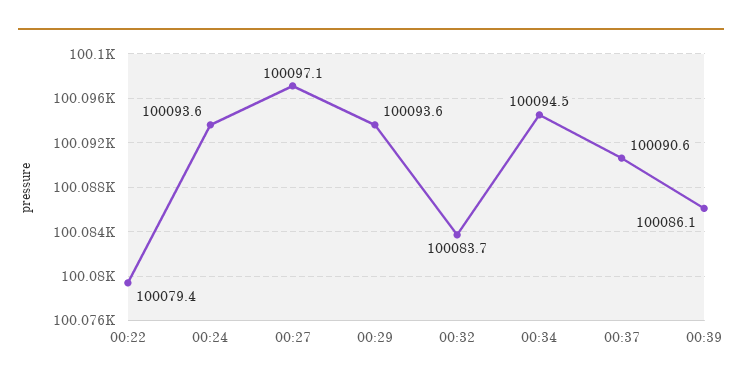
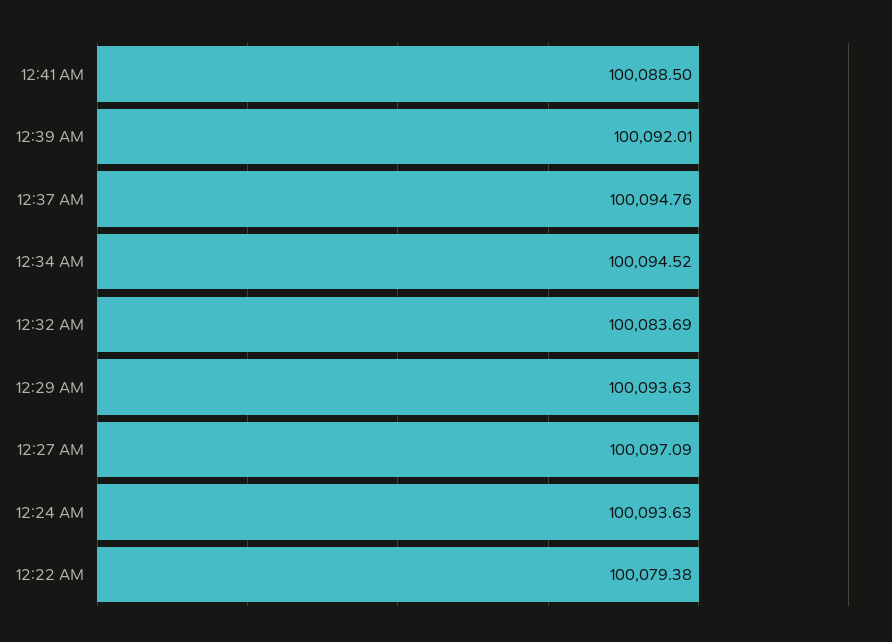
00:37: 100090.6 -> 100094.76
00:39: 100086.1 -> 100092.01
12:41 AM: none -> 100088.5

